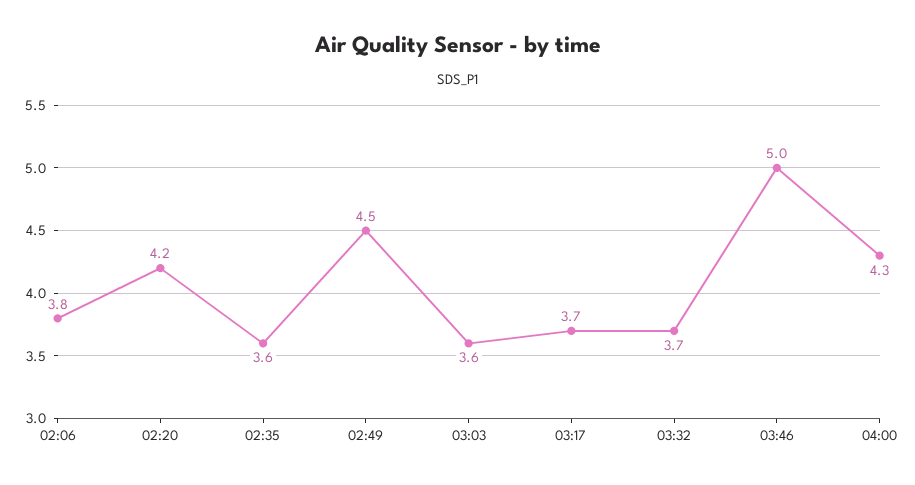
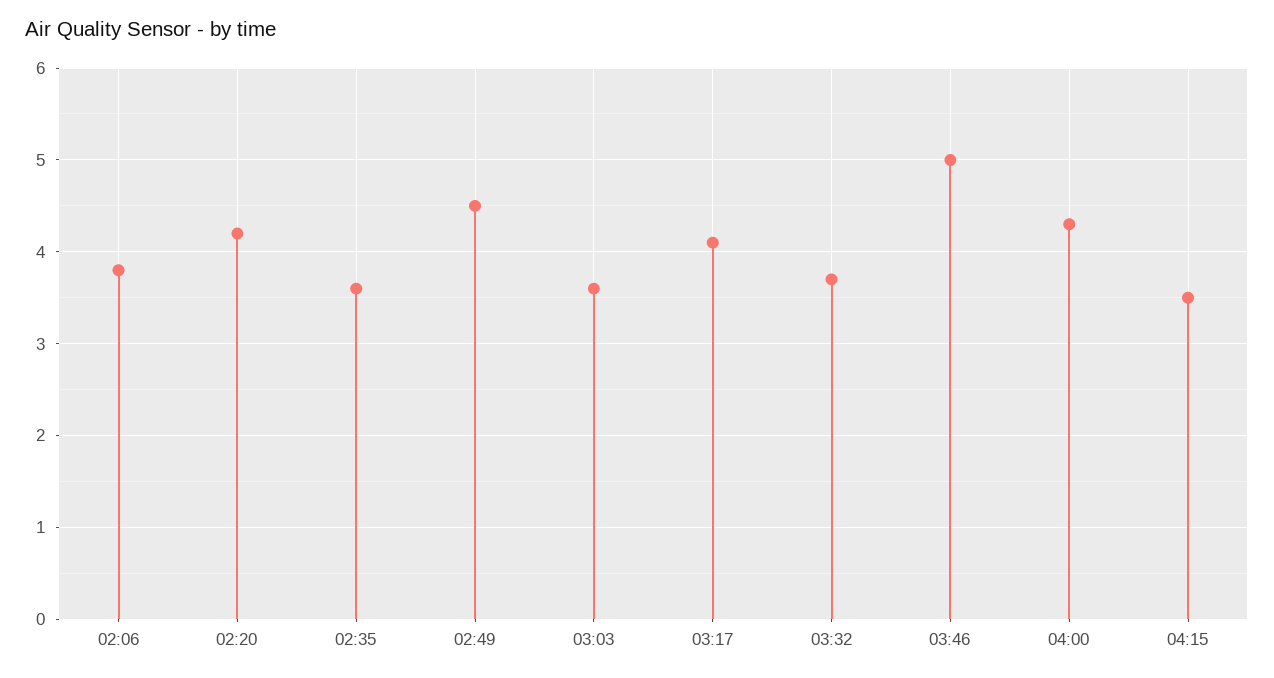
03:17: 3.7 -> 4.1
04:15: none -> 3.5

